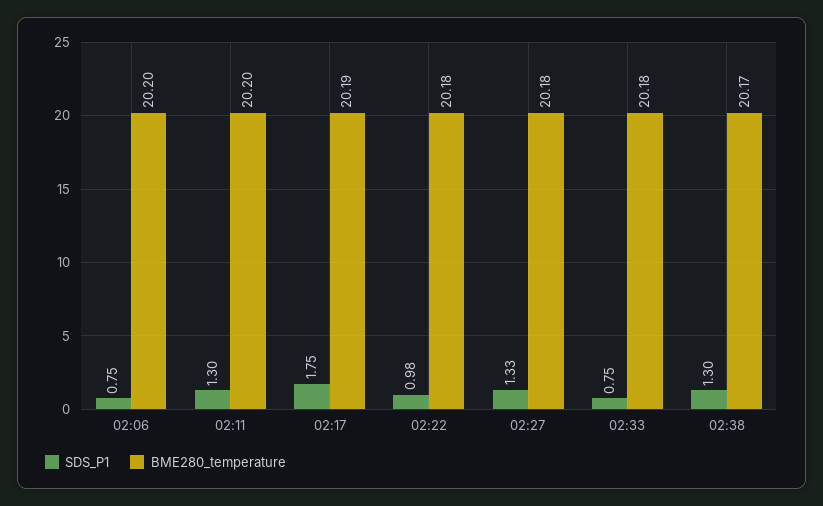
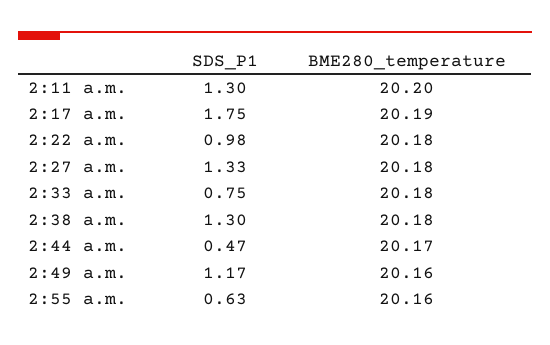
SDS_P1, 02:06: 0.75 -> none
BME280_temperature, 02:06: 20.2 -> none
BME280_temperature, 02:38: 20.17 -> 20.18
SDS_P1, 2:44 a.m.: none -> 0.47
BME280_temperature, 2:44 a.m.: none -> 20.17
SDS_P1, 2:49 a.m.: none -> 1.17
BME280_temperature, 2:49 a.m.: none -> 20.16
SDS_P1, 2:55 a.m.: none -> 0.63
BME280_temperature, 2:55 a.m.: none -> 20.16

